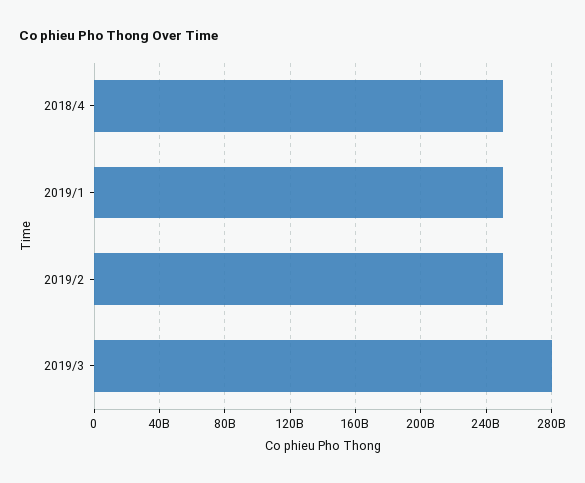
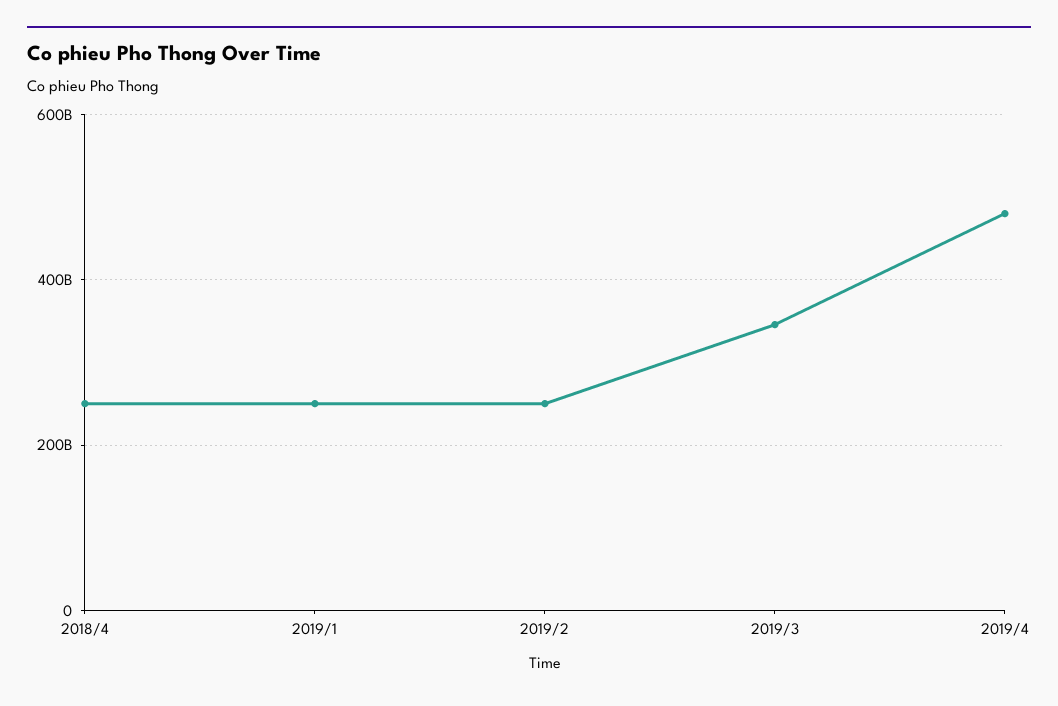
2019/3: 280000000000 -> 340000000000
2019/4: none -> 480000000000

